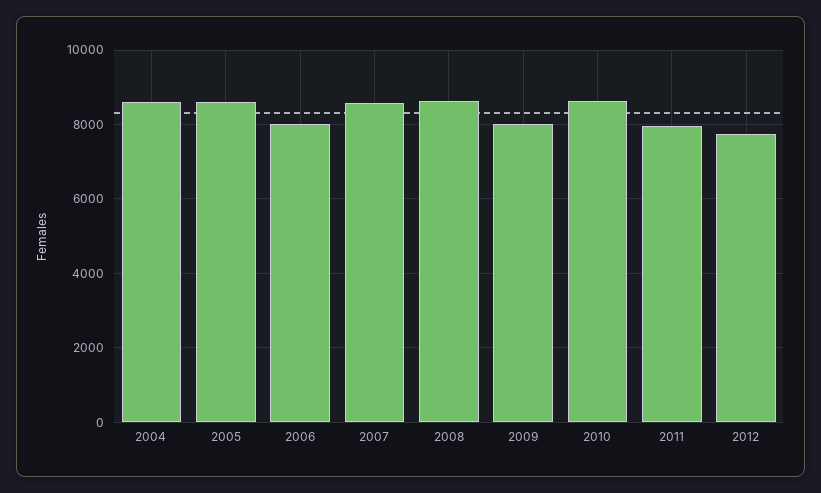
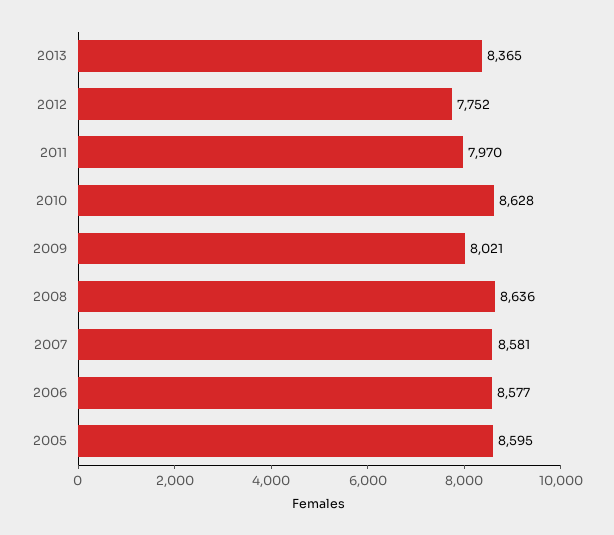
2004: 8600 -> none
2006: 8000 -> 8577
2013: none -> 8365

